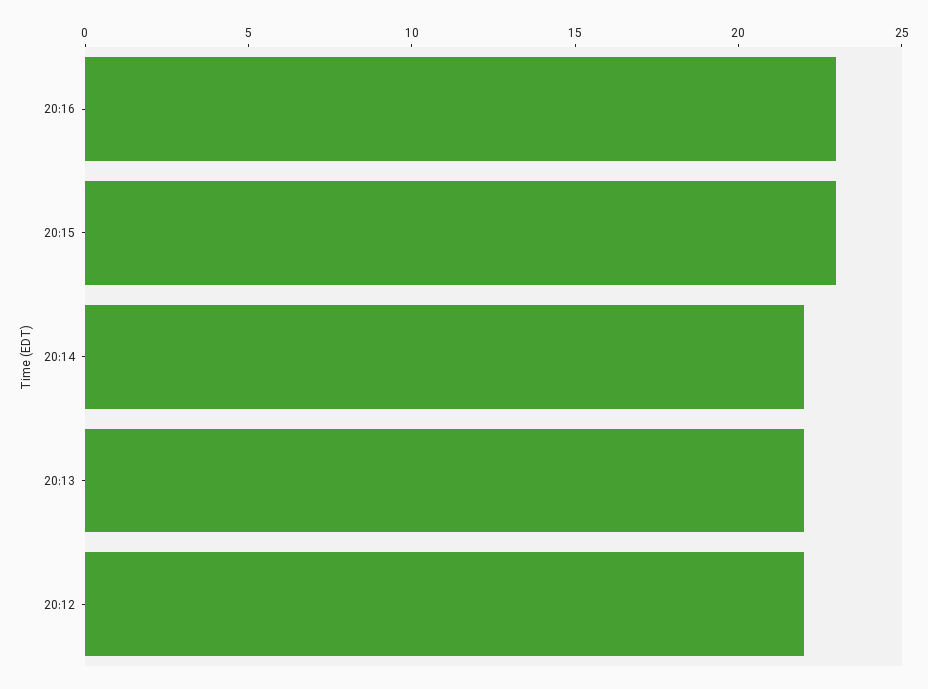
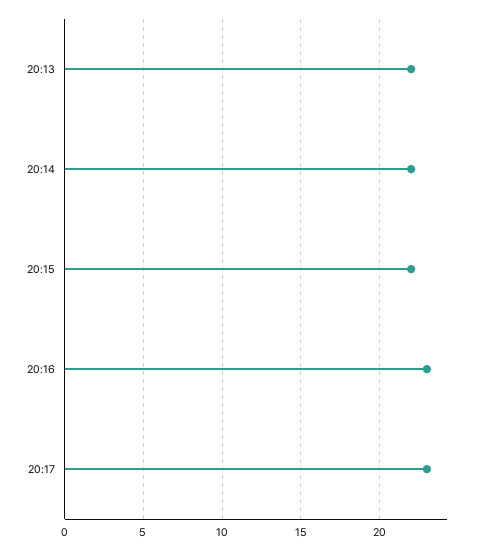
20:15: 23 -> 22
20:12: 22 -> none
20:17: none -> 23

